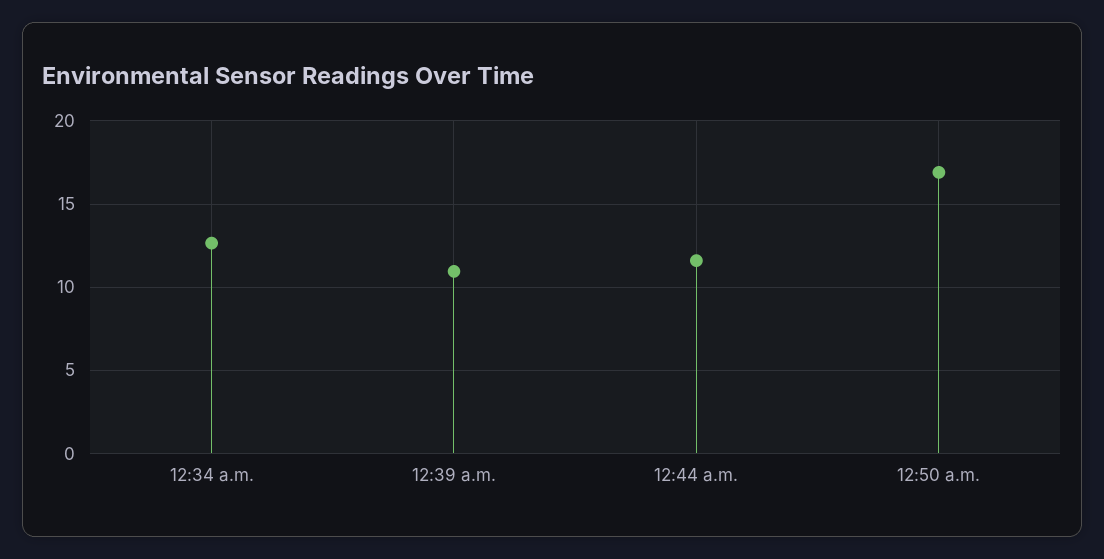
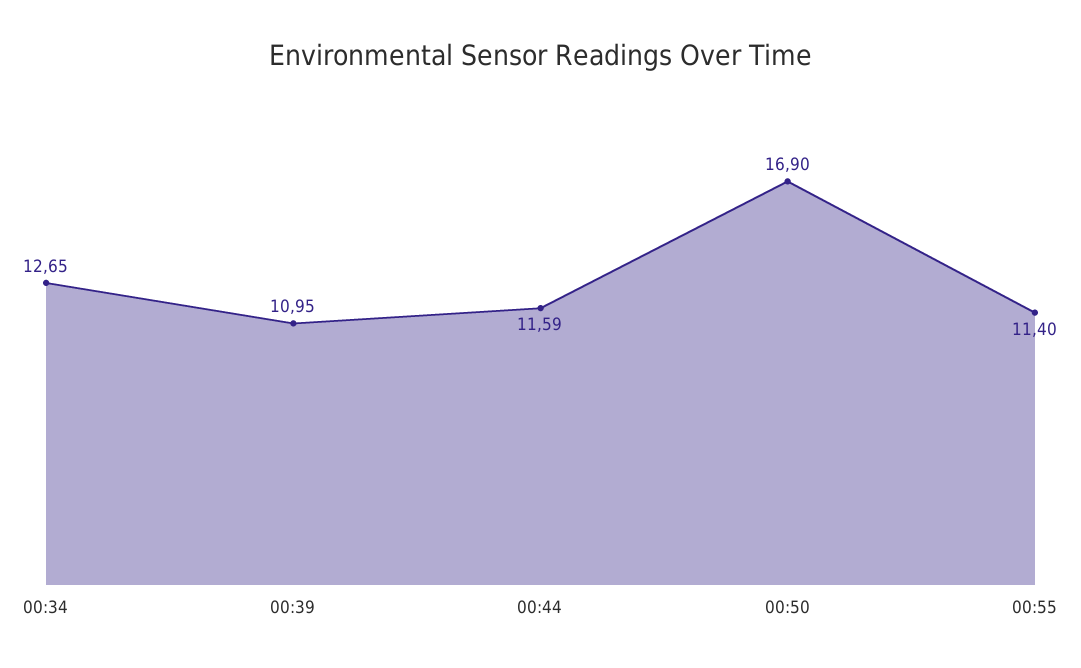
00:55: none -> 11.4

